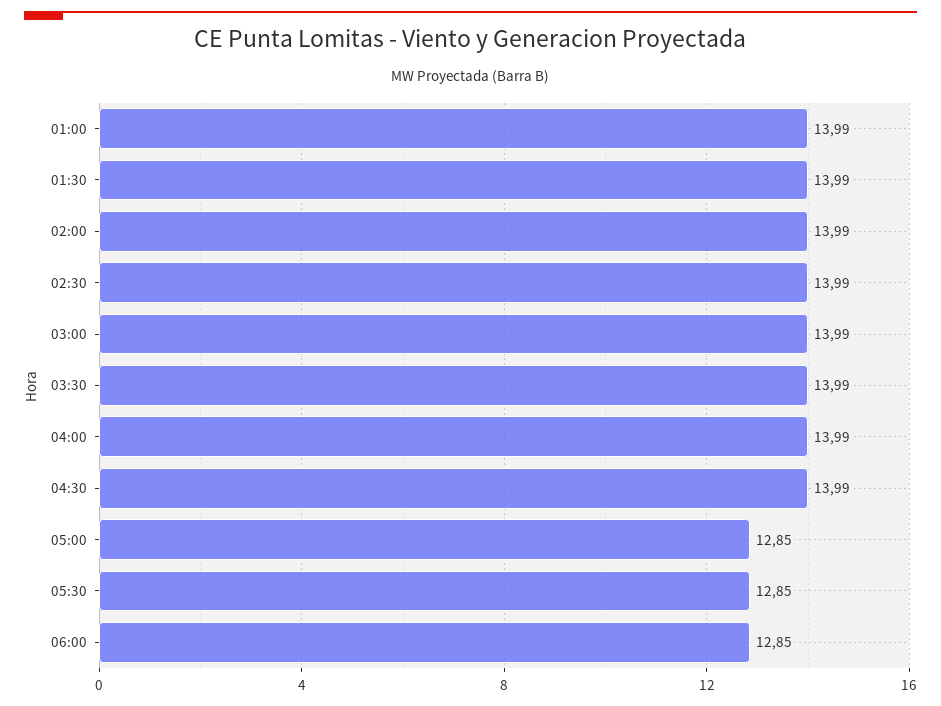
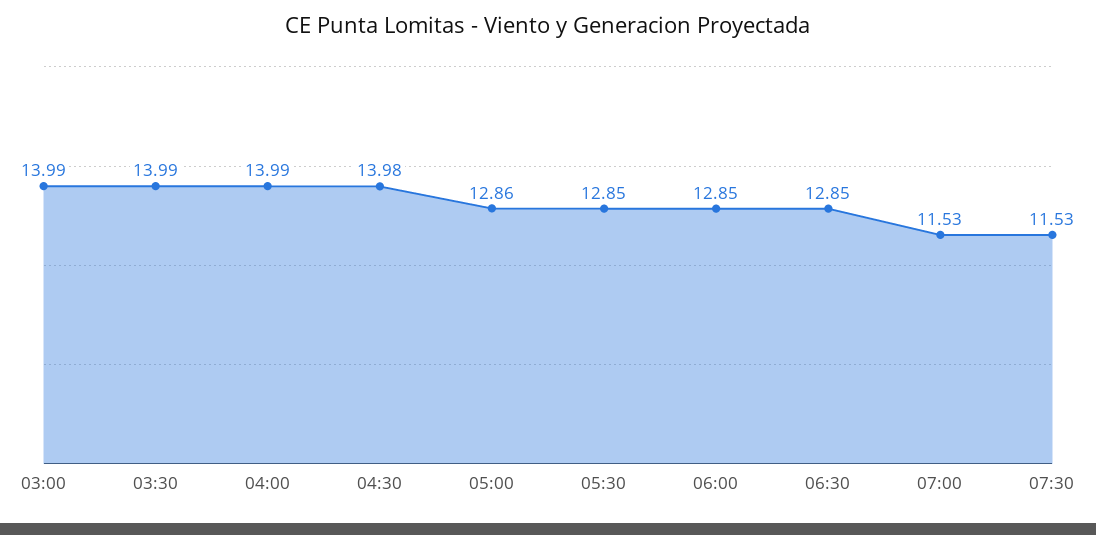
01:00: 13.99 -> none
01:30: 13.99 -> none
02:00: 13.99 -> none
02:30: 13.99 -> none
04:30: 13.99 -> 13.98
05:00: 12.85 -> 12.86
06:30: none -> 12.85
07:00: none -> 11.53
07:30: none -> 11.53

